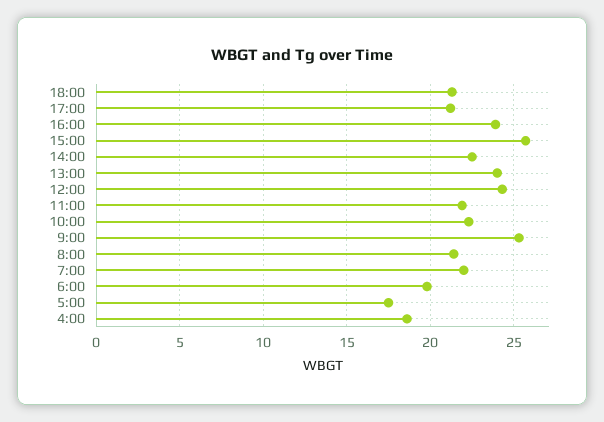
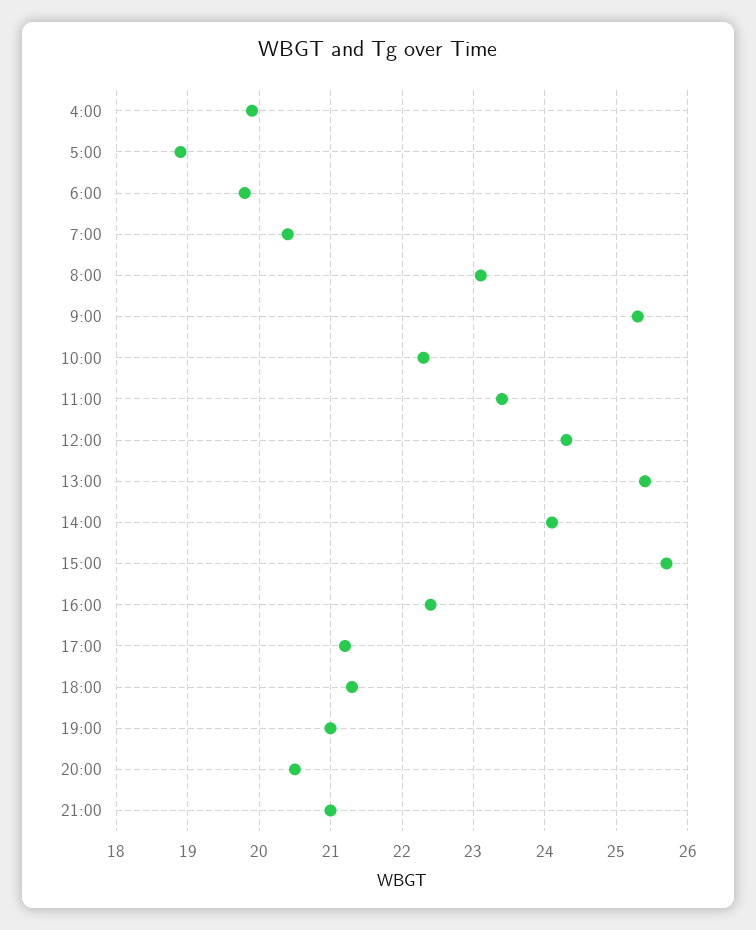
16:00: 24 -> 22.4
14:00: 22.5 -> 24.1
13:00: 24 -> 25.4
11:00: 22 -> 23.4
8:00: 21.5 -> 23.1
7:00: 22 -> 20.4
5:00: 17.5 -> 18.9
4:00: 18.5 -> 19.9
19:00: none -> 21
20:00: none -> 20.5
21:00: none -> 21

